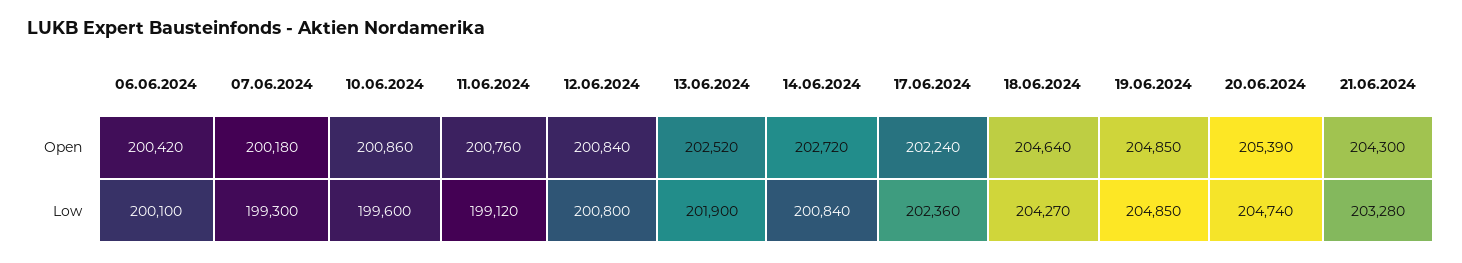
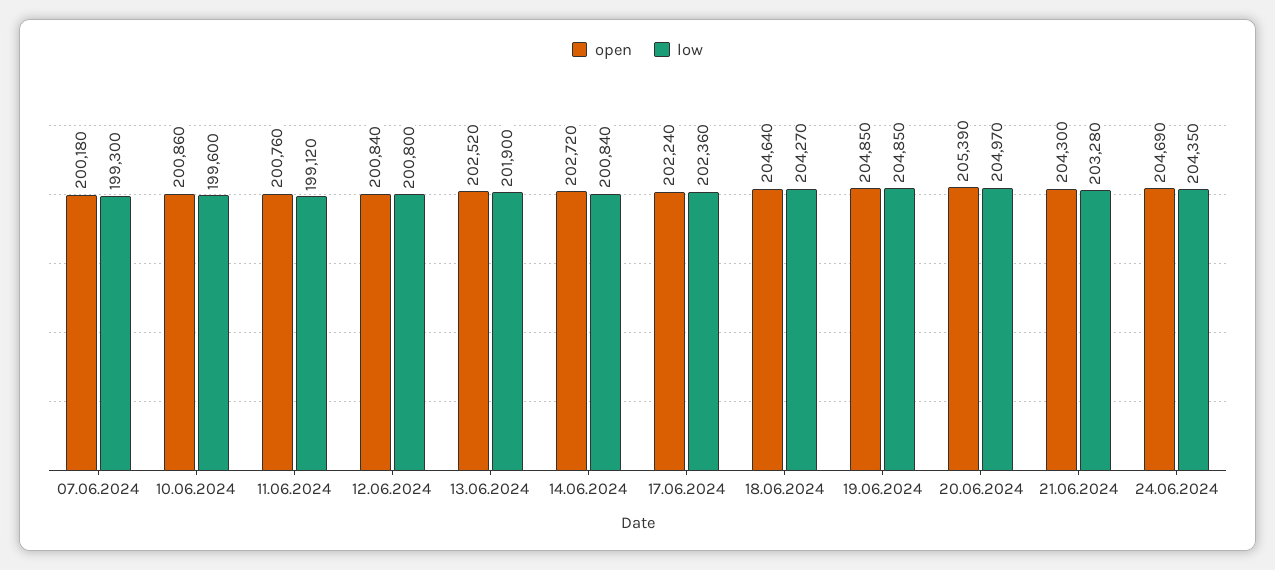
Open, 06.06.2024: 200420 -> none
Low, 06.06.2024: 200100 -> none
Low, 20.06.2024: 204740 -> 204970
Open, 24.06.2024: none -> 204690
Low, 24.06.2024: none -> 204350

